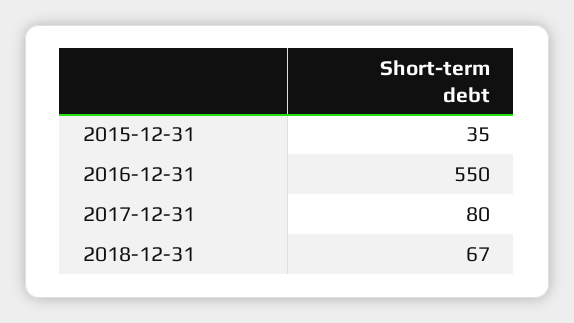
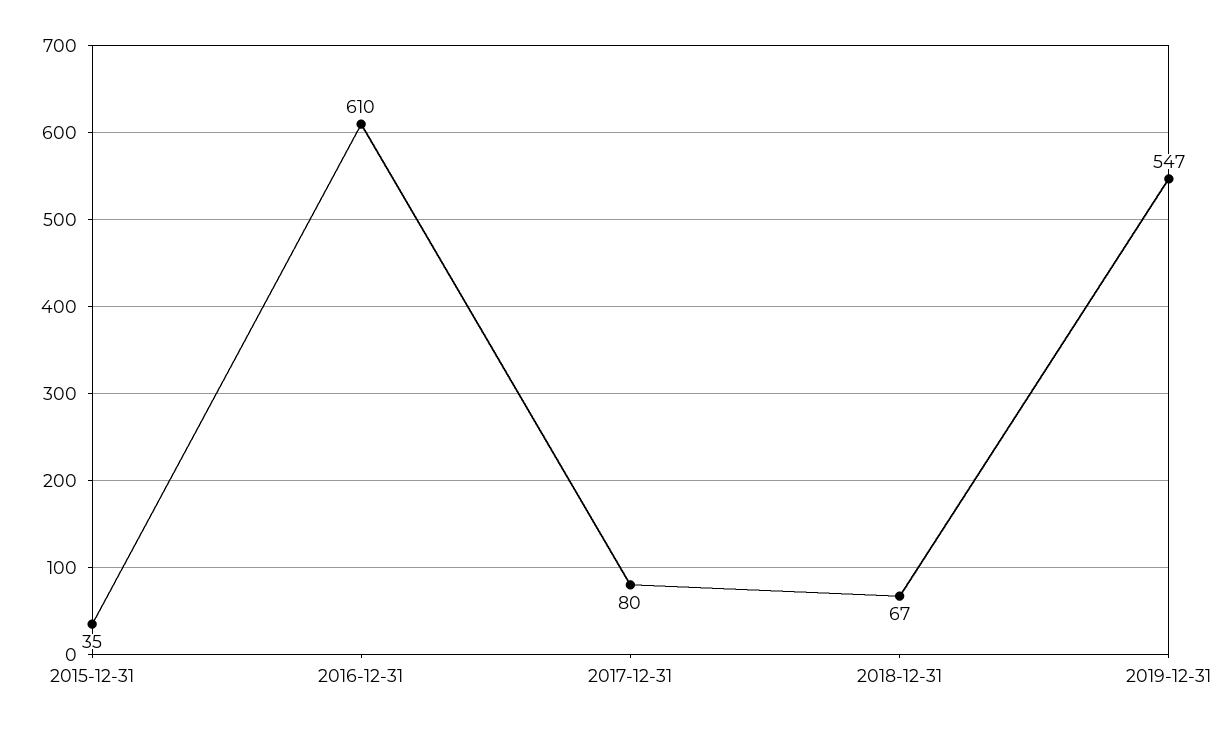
2016-12-31: 550 -> 610
2019-12-31: none -> 547

